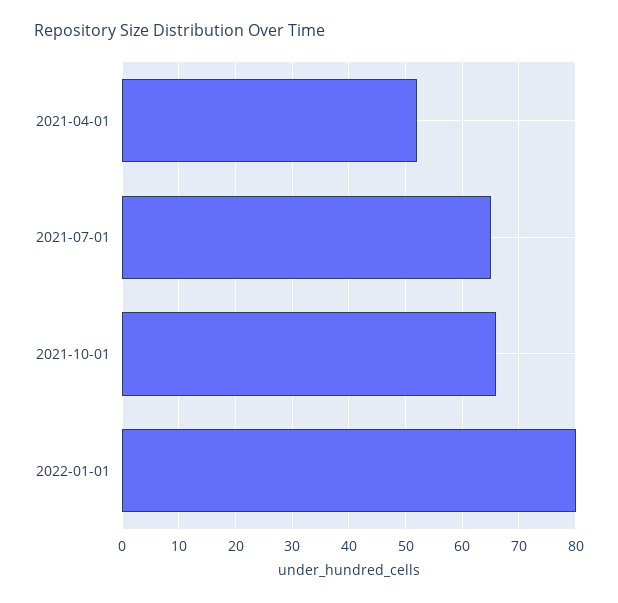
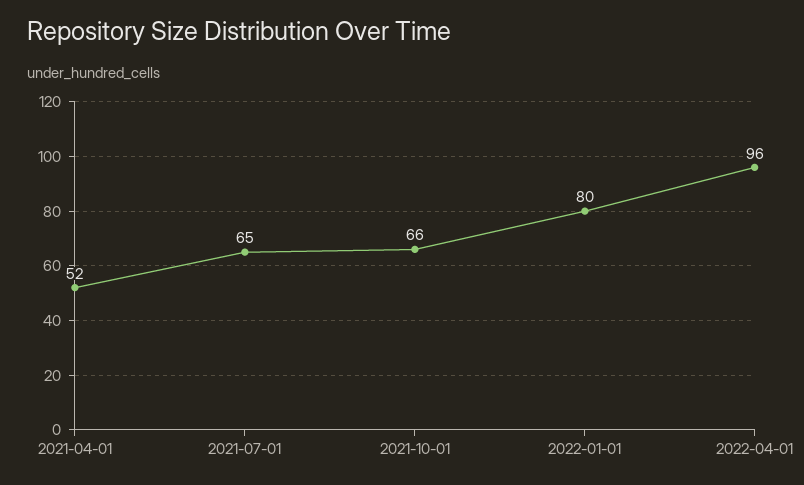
2022-04-01: none -> 96

